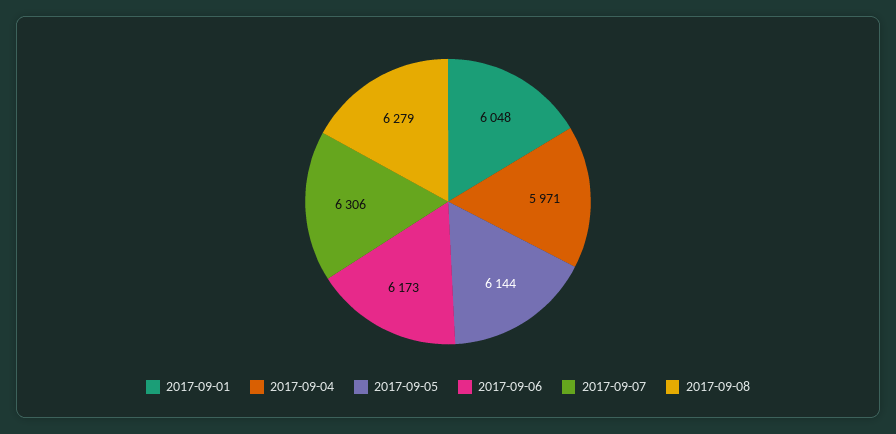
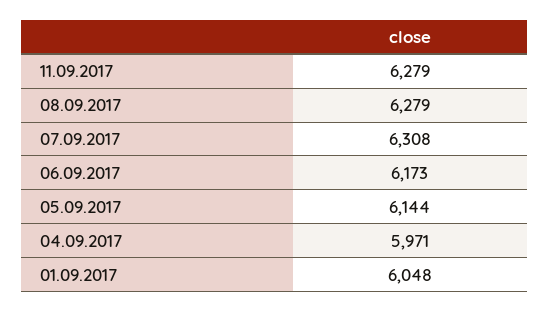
2017-09-07: 6306 -> 6308
11.09.2017: none -> 6279

